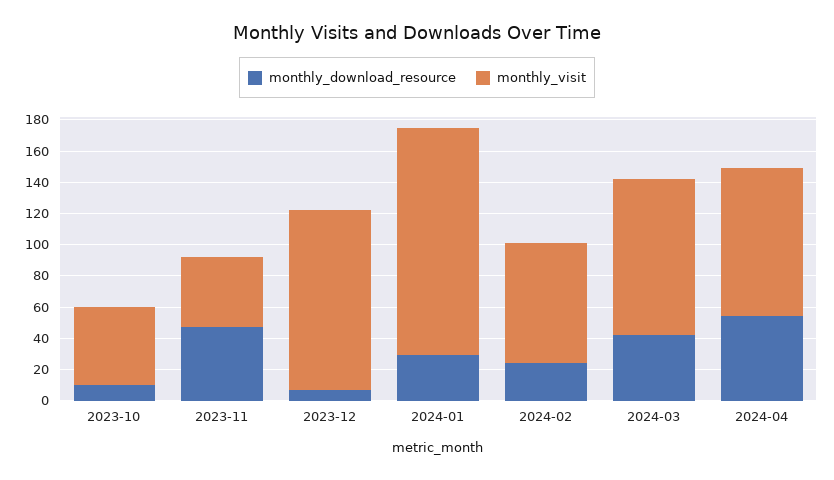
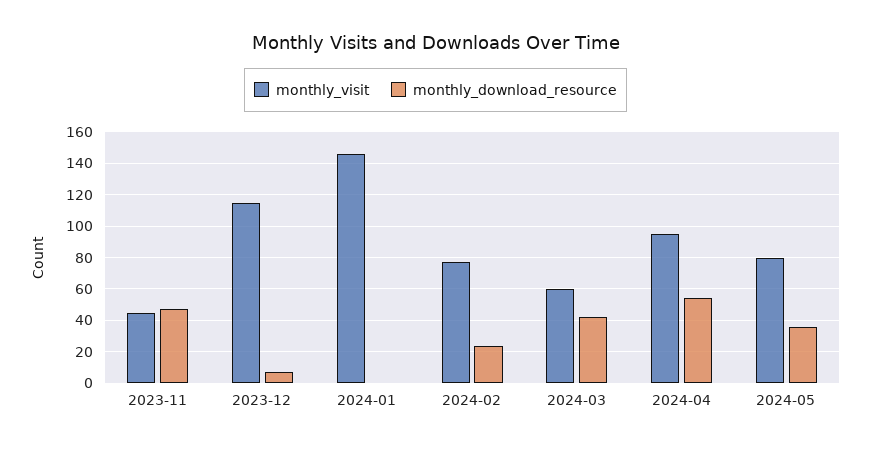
monthly_download_resource, 2023-10: 10 -> none
monthly_visit, 2023-10: 50 -> none
monthly_download_resource, 2024-01: 30 -> 0
monthly_visit, 2024-03: 100 -> 60
monthly_visit, 2024-05: none -> 80
monthly_download_resource, 2024-05: none -> 35

